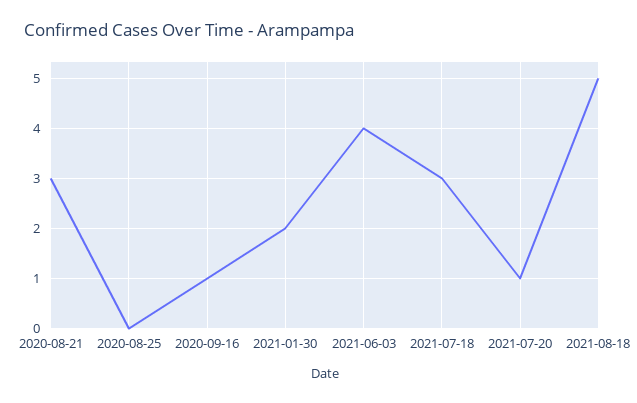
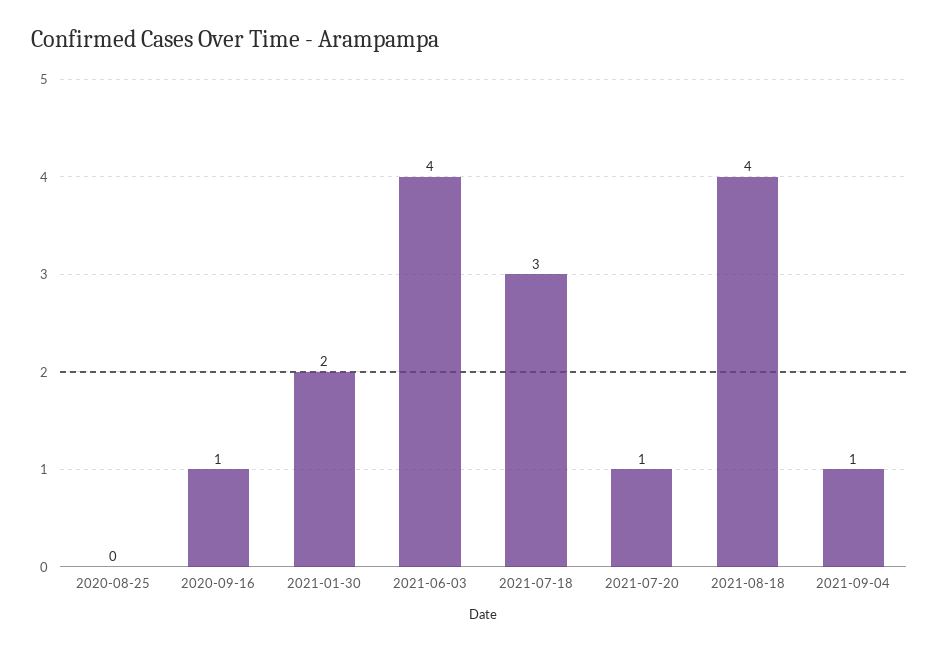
2020-08-21: 3 -> none
2021-08-18: 5 -> 4
2021-09-04: none -> 1

